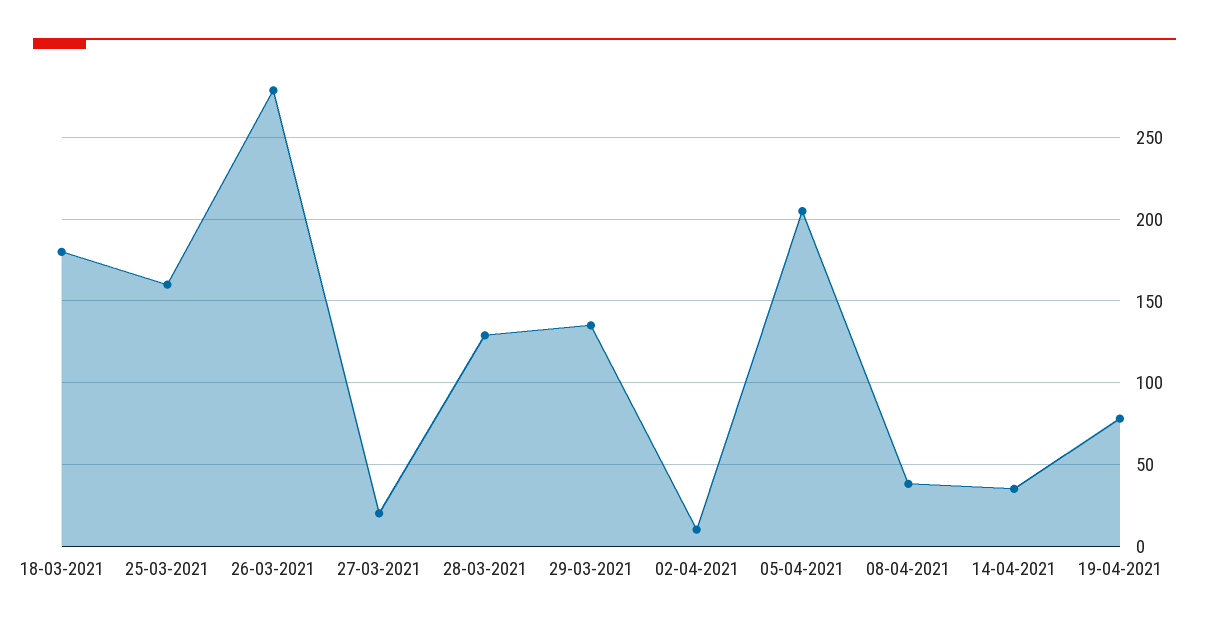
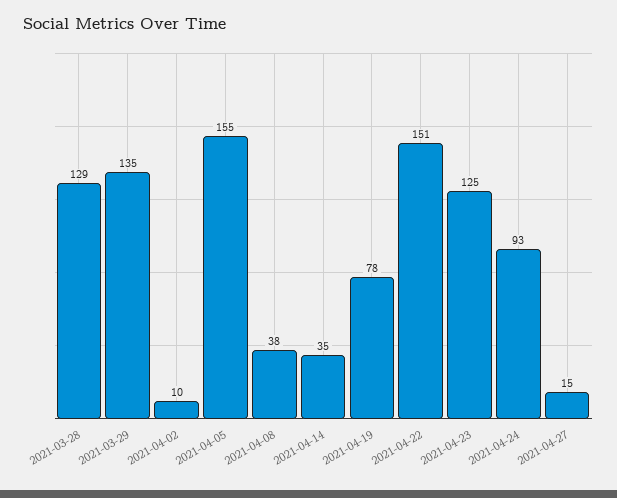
18-03-2021: 180 -> none
25-03-2021: 160 -> none
26-03-2021: 280 -> none
27-03-2021: 20 -> none
05-04-2021: 205 -> 155
2021-04-22: none -> 151
2021-04-23: none -> 125
2021-04-24: none -> 93
2021-04-27: none -> 15

